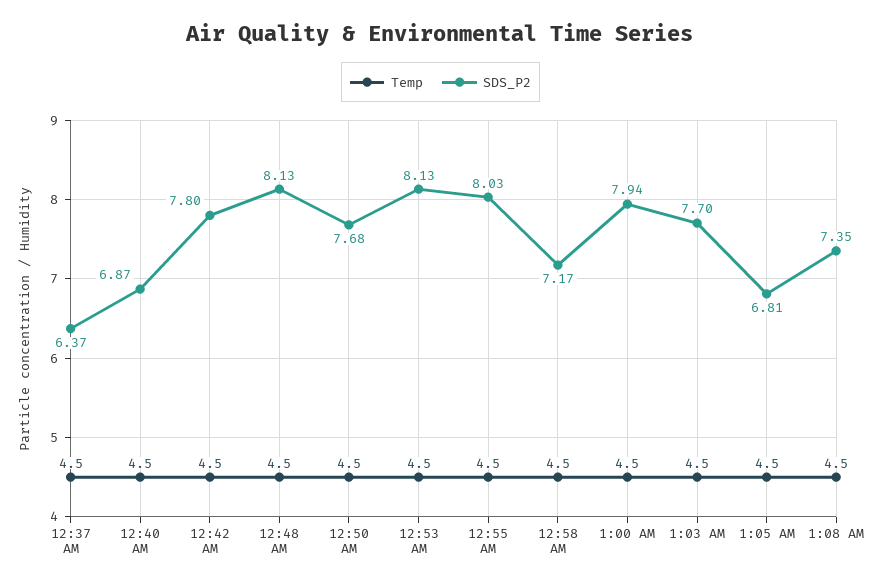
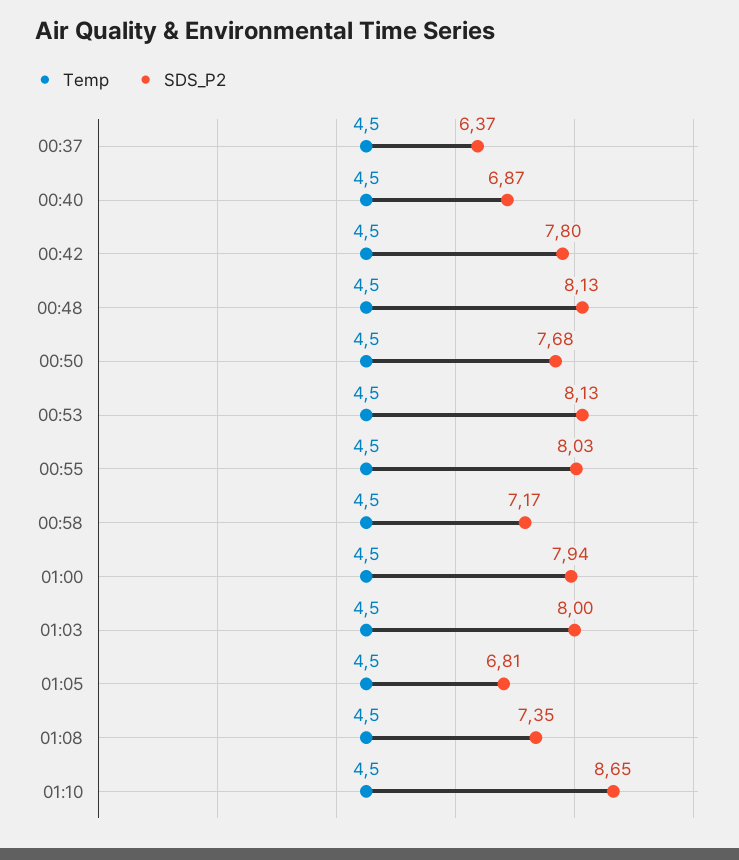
SDS_P2, 1:03 AM: 7.7 -> 8
Temp, 01:10: none -> 4.5
SDS_P2, 01:10: none -> 8.65

